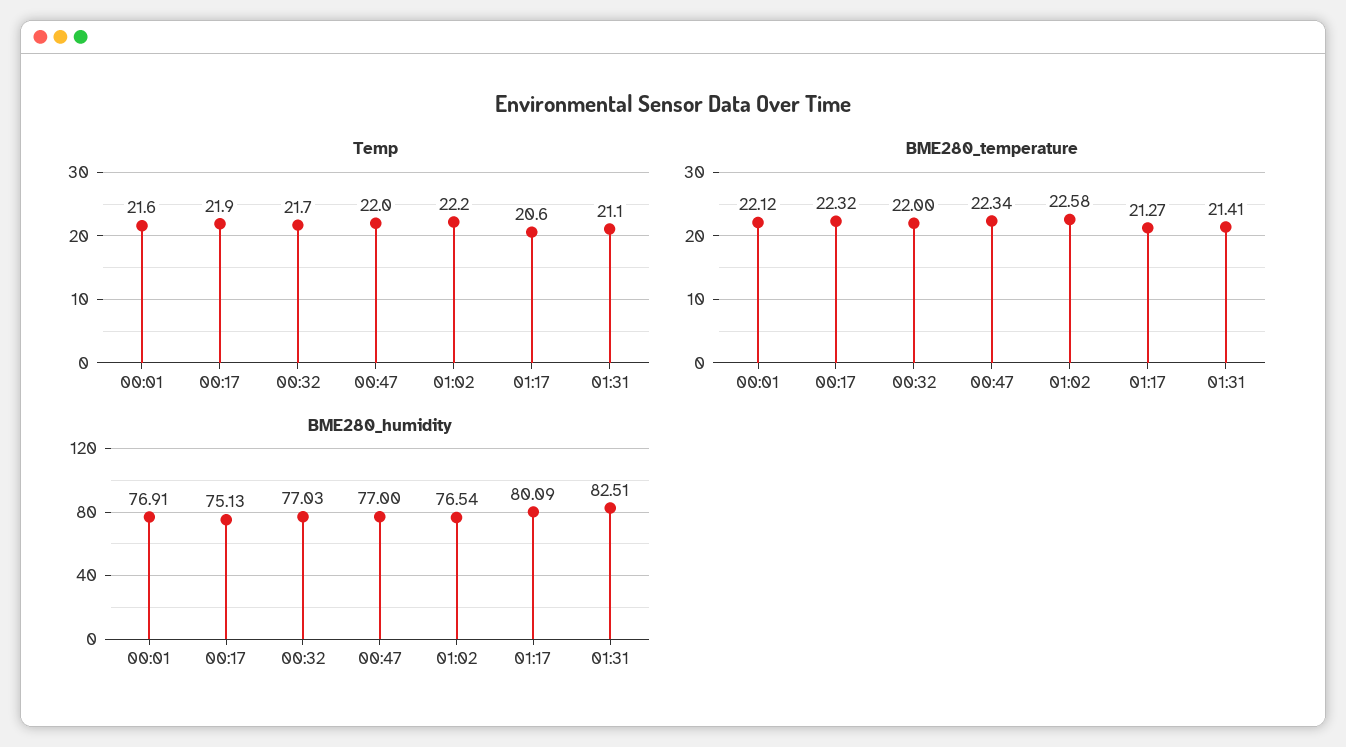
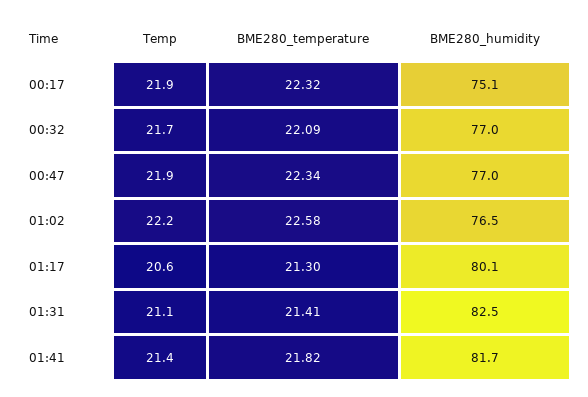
Temp, 00:01: 21.6 -> none
Temp, 00:47: 22 -> 21.9
BME280_temperature, 00:01: 22.12 -> none
BME280_temperature, 00:32: 22 -> 22.09
BME280_temperature, 01:17: 21.27 -> 21.3
BME280_humidity, 00:01: 76.91 -> none
Temp, 01:41: none -> 21.4
BME280_temperature, 01:41: none -> 21.82
BME280_humidity, 01:41: none -> 81.7

